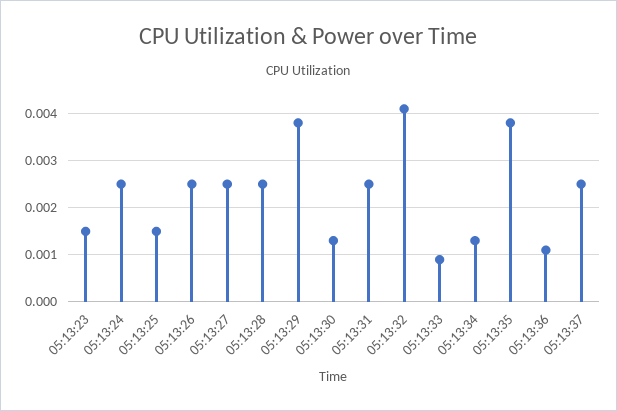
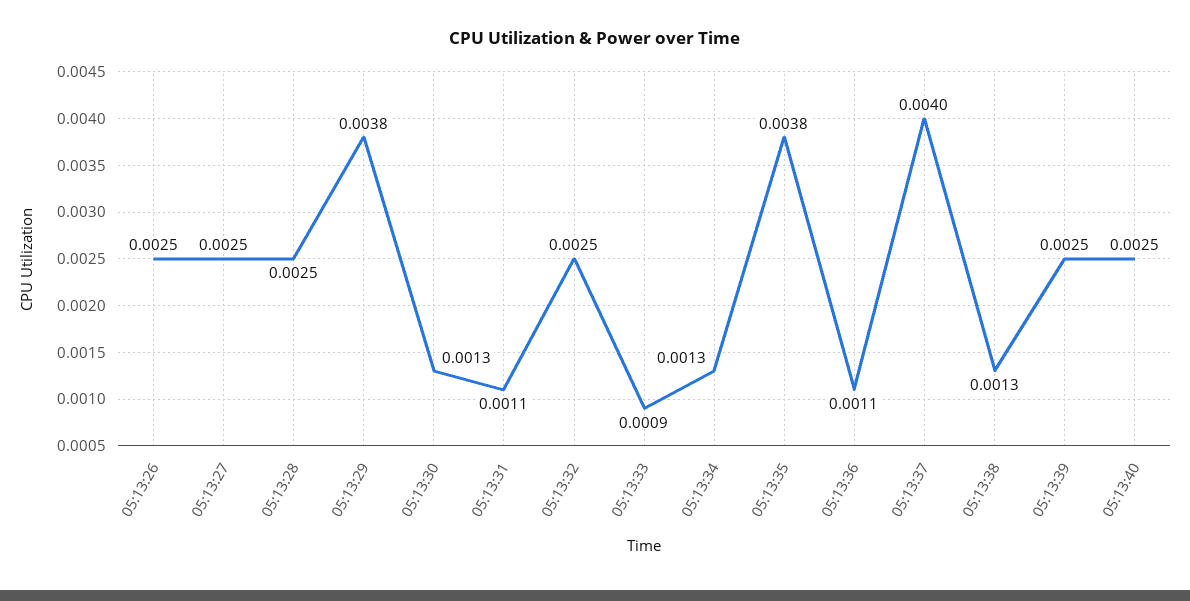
05:13:23: 0.0015 -> none
05:13:24: 0.0025 -> none
05:13:25: 0.0015 -> none
05:13:31: 0.0025 -> 0.0011
05:13:32: 0.004 -> 0.0025
05:13:37: 0.0025 -> 0.004
05:13:38: none -> 0.0013
05:13:39: none -> 0.0025
05:13:40: none -> 0.0025

